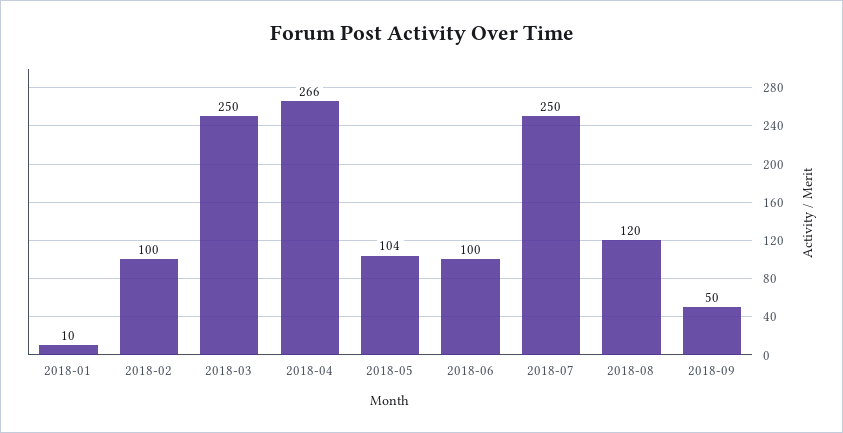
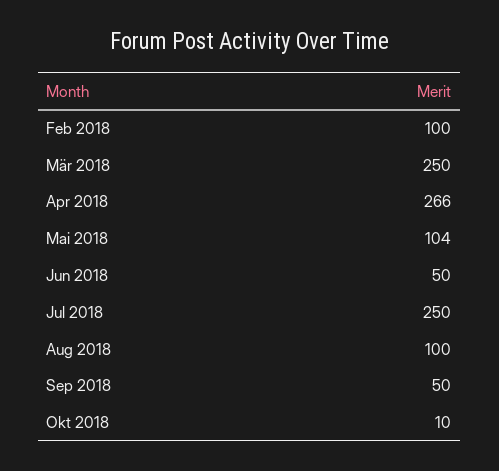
2018-01: 10 -> none
2018-06: 100 -> 50
2018-08: 120 -> 100
Okt 2018: none -> 10

